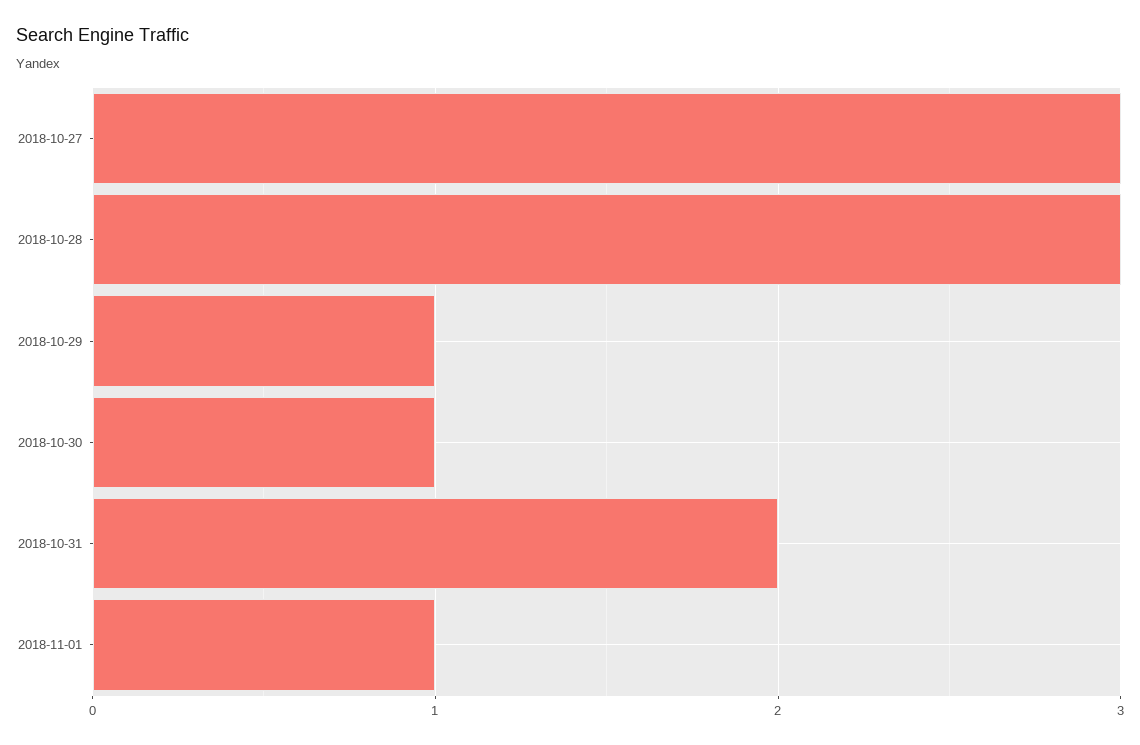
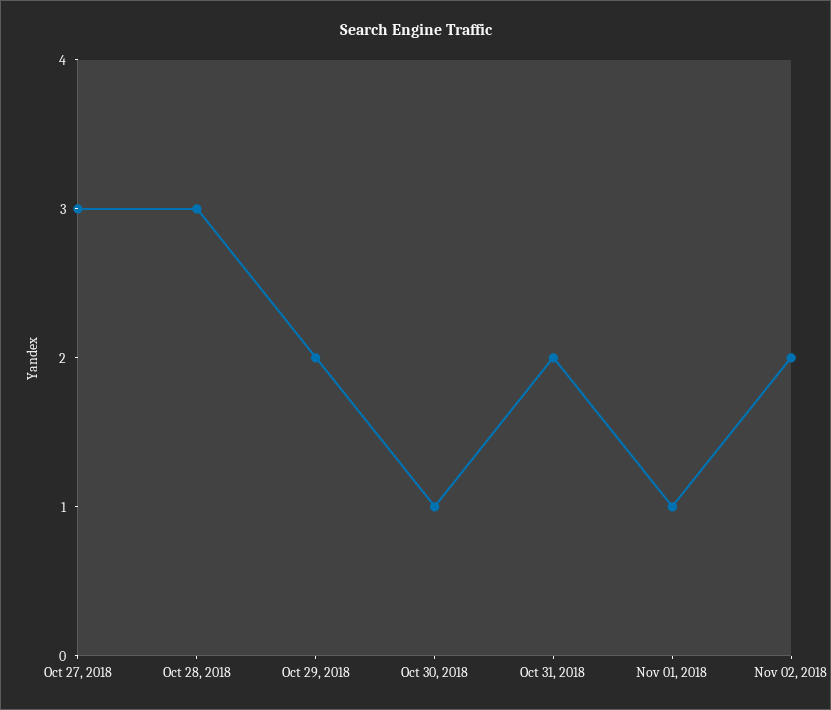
2018-10-29: 1 -> 2
Nov 02, 2018: none -> 2

